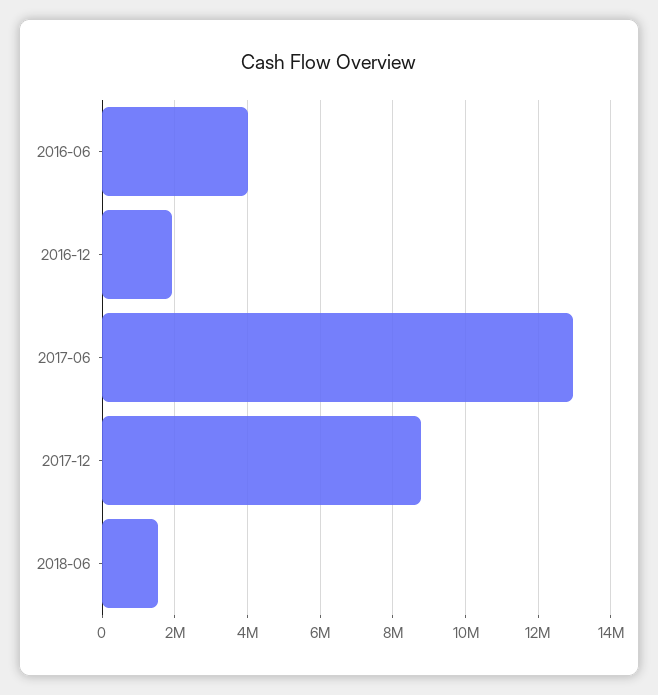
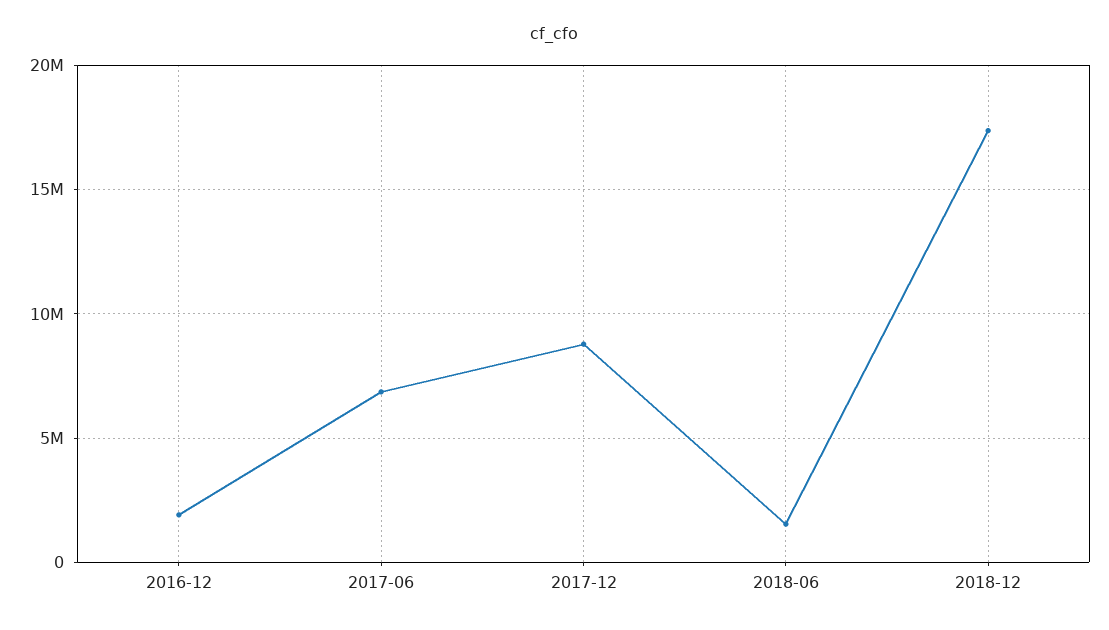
2016-06: 4000000 -> none
2017-06: 13000000 -> 7000000
2018-12: none -> 17500000

